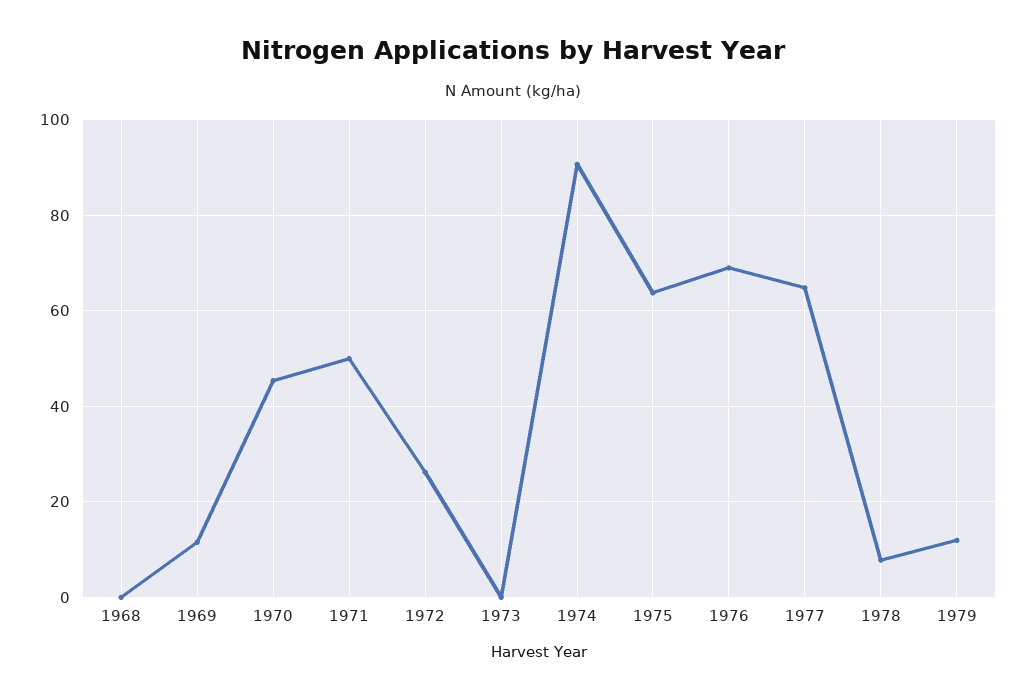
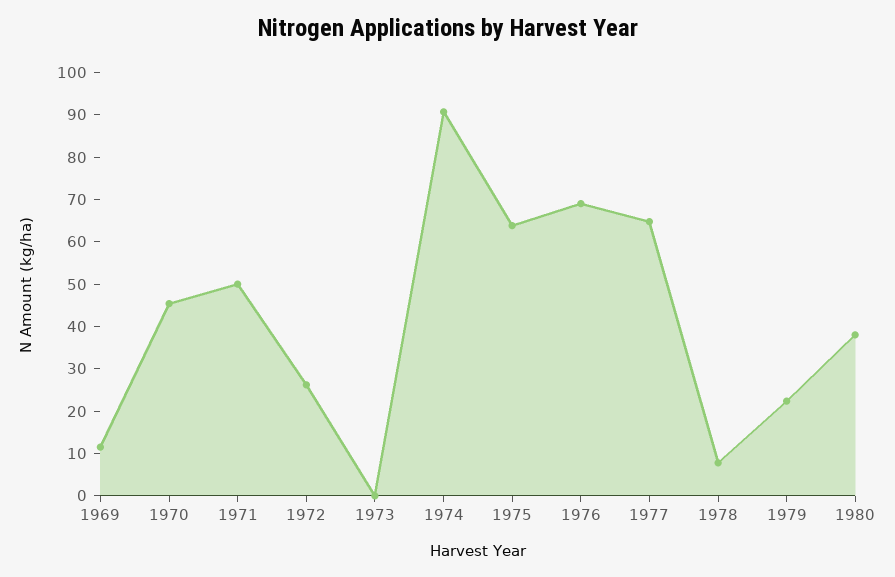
1968: 0 -> none
1979: 12 -> 22
1980: none -> 38

